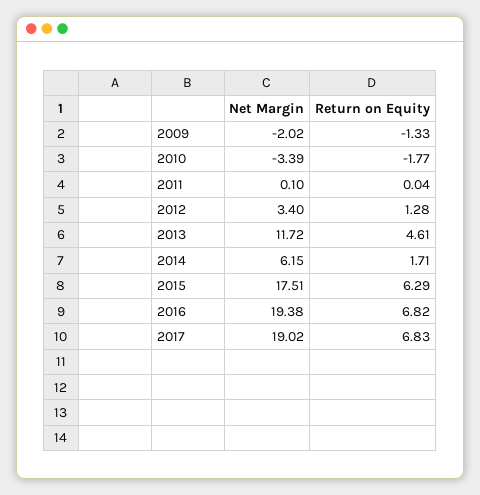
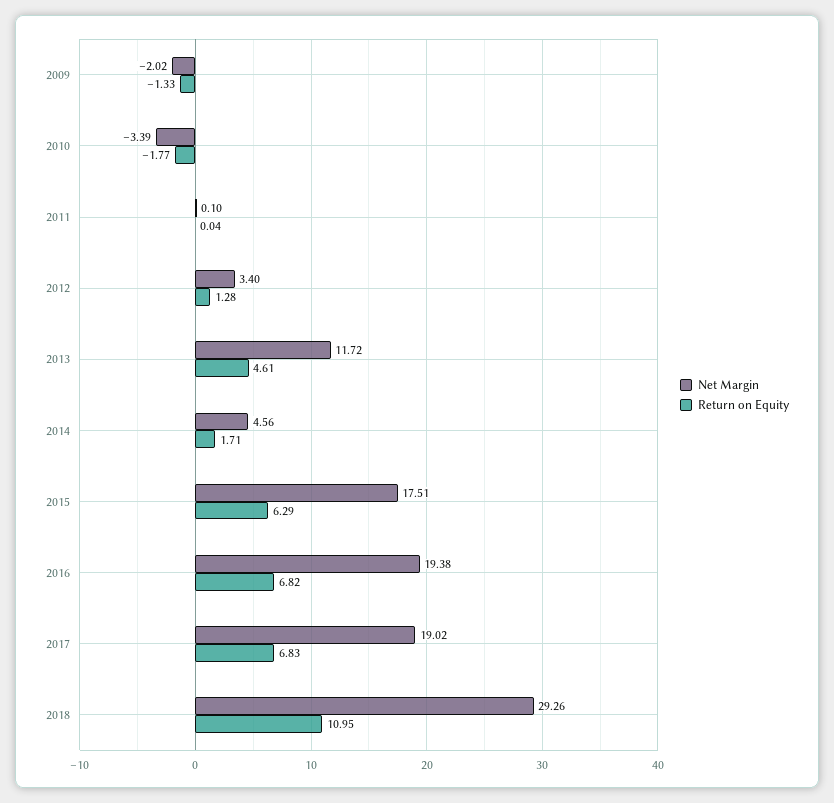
Net Margin, 2014: 6.15 -> 4.56
Net Margin, 2018: none -> 29.26
Return on Equity, 2018: none -> 10.95

